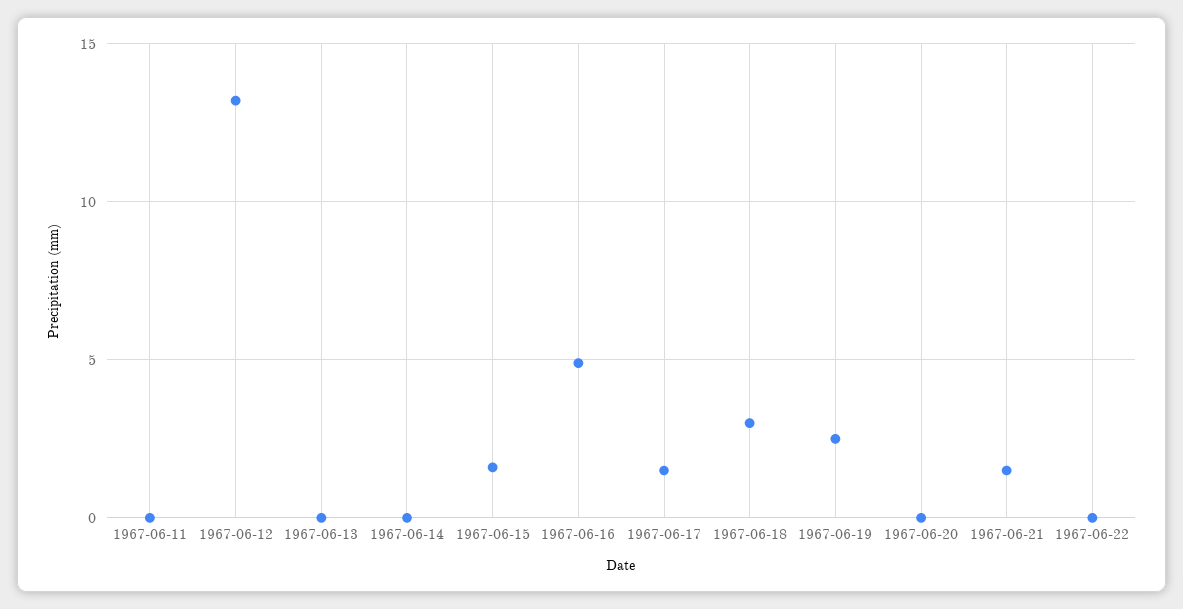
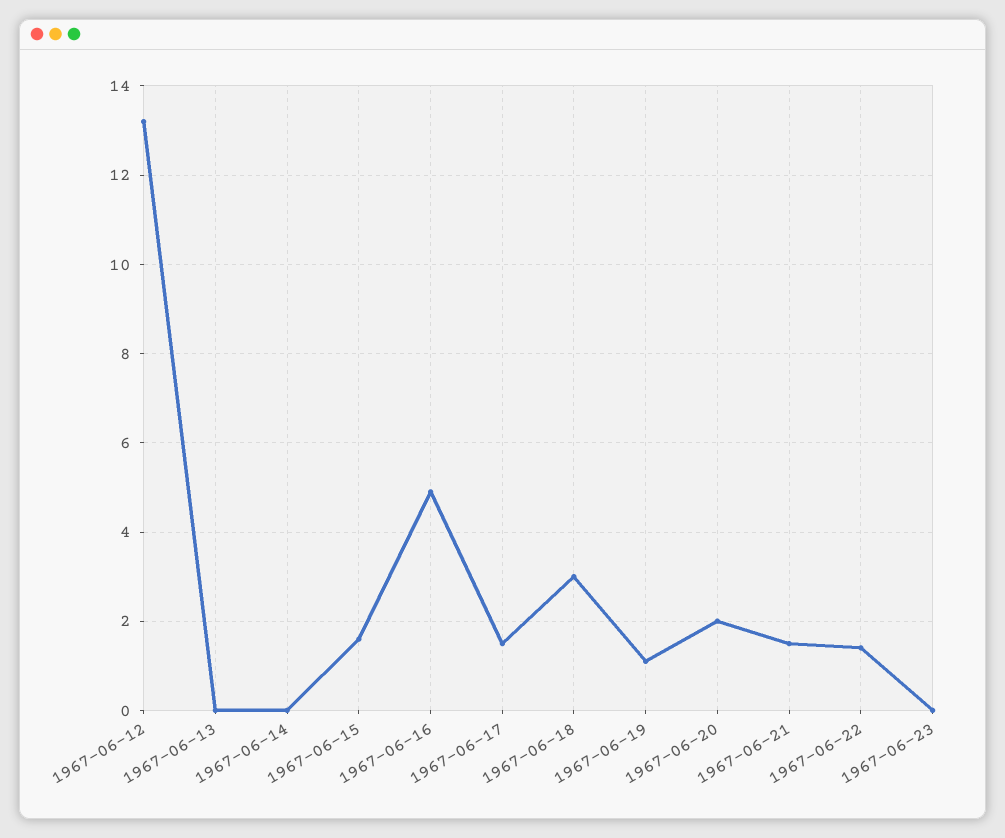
1967-06-11: 0 -> none
1967-06-19: 2.5 -> 1
1967-06-20: 0 -> 2
1967-06-22: 0 -> 1.5
1967-06-23: none -> 0

